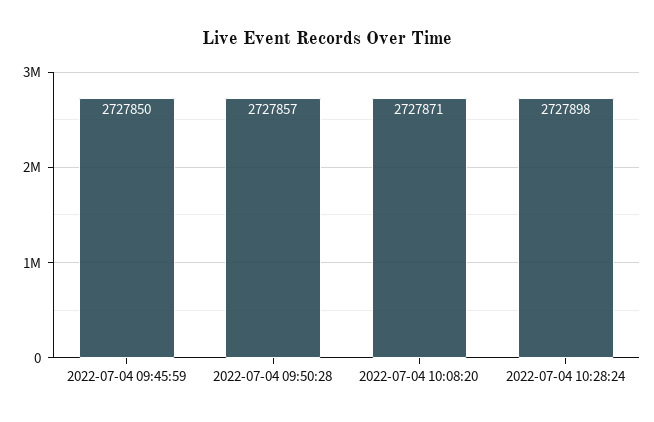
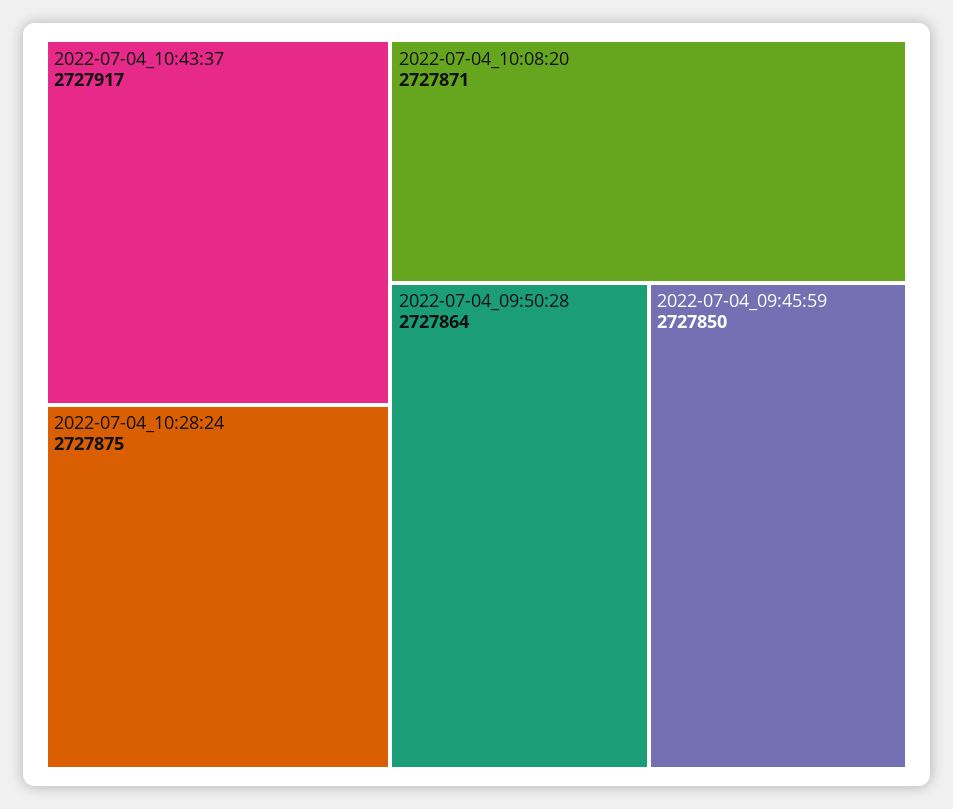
2022-07-04 09:50:28: 2727857 -> 2727864
2022-07-04 10:28:24: 2727898 -> 2727875
2022-07-04_10:43:37: none -> 2727917

